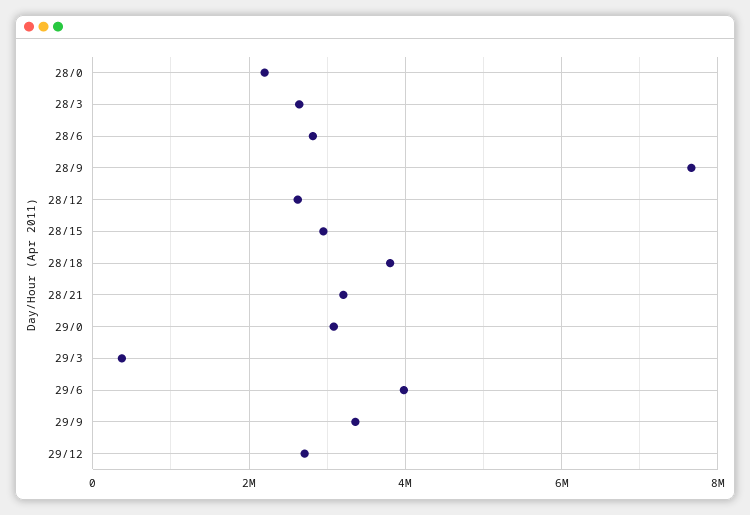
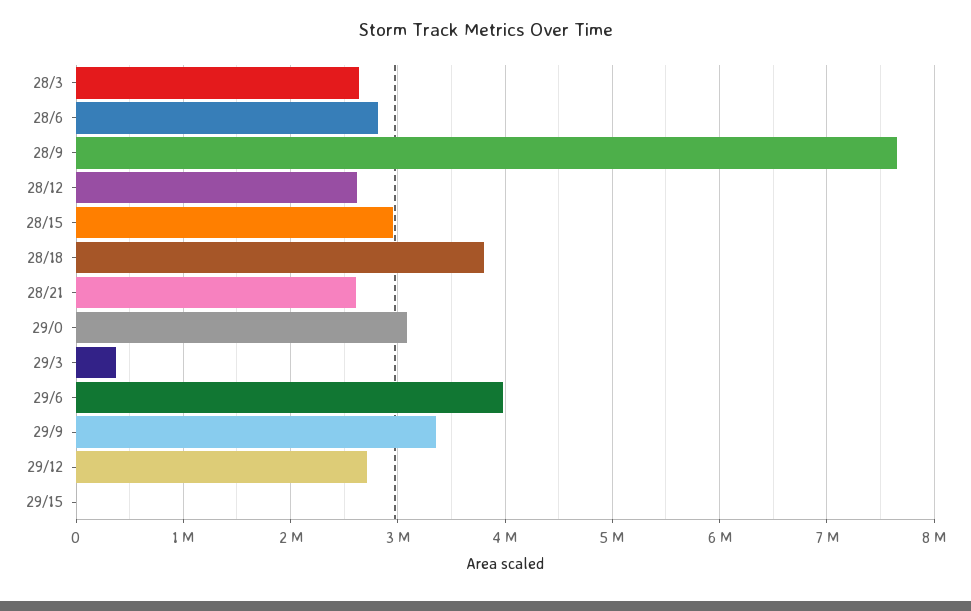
28/0: 2200000 -> none
28/21: 3200000 -> 2600000
29/15: none -> 0

